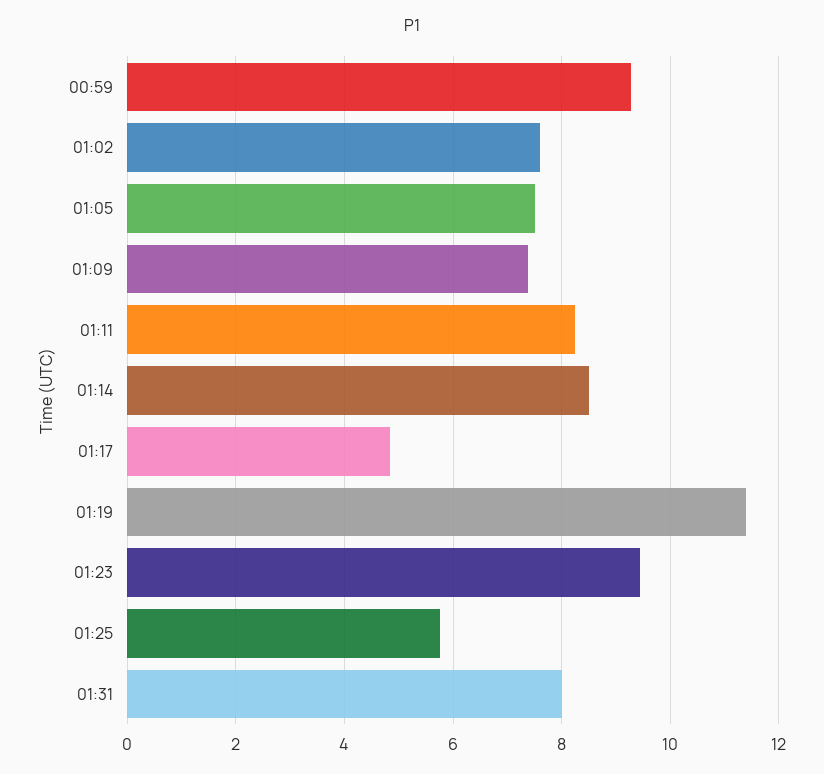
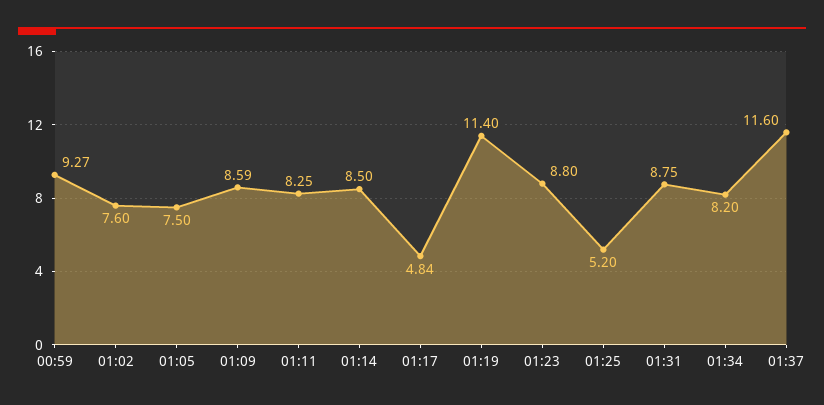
01:09: 7.4 -> 8.59
01:23: 9.4 -> 8.8
01:25: 5.8 -> 5.2
01:31: 8 -> 8.75
01:34: none -> 8.2
01:37: none -> 11.6

